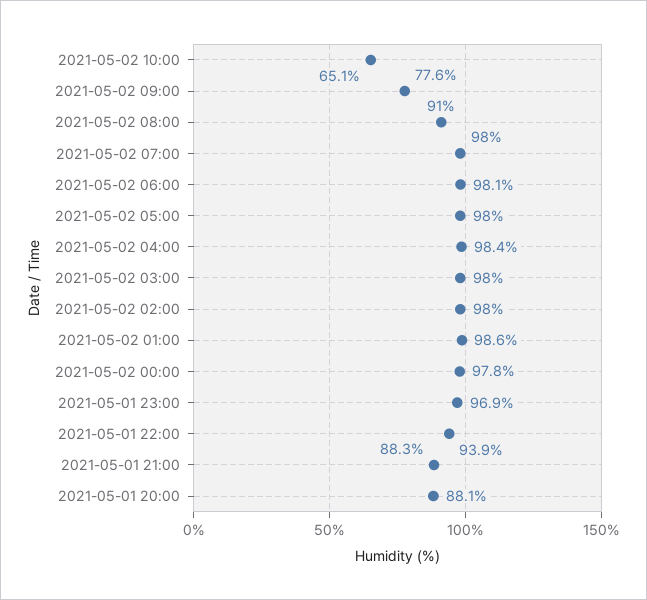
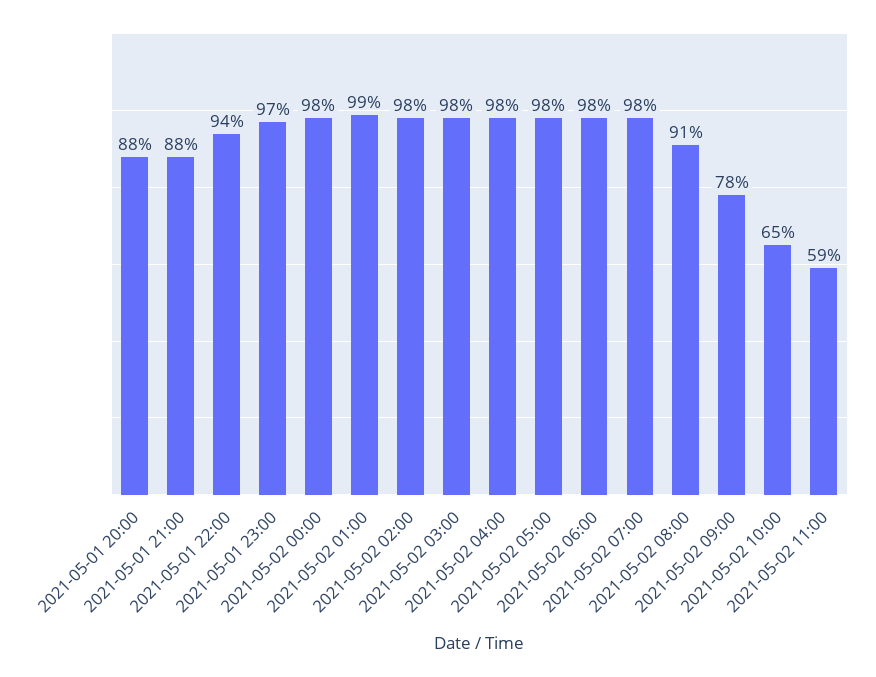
2021-05-02 11:00: none -> 59

